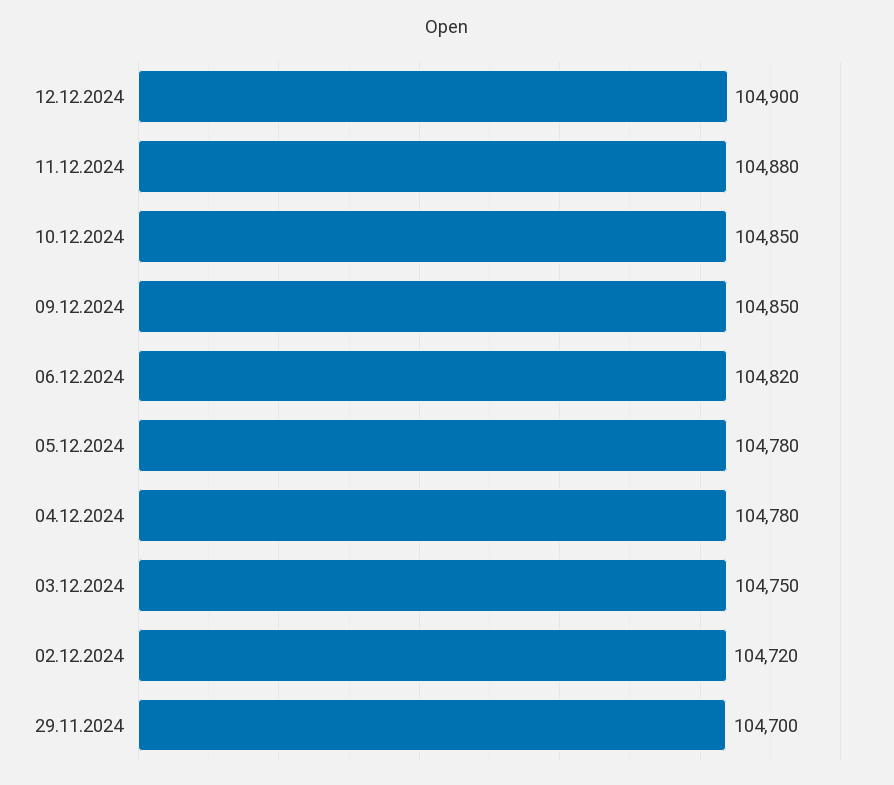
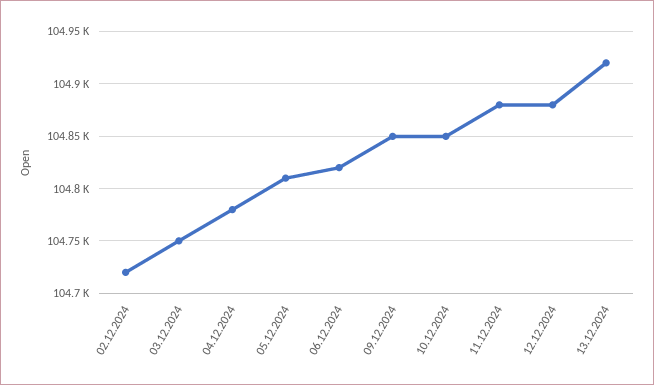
12.12.2024: 104900 -> 104880
05.12.2024: 104780 -> 104810
29.11.2024: 104700 -> none
13.12.2024: none -> 104920

